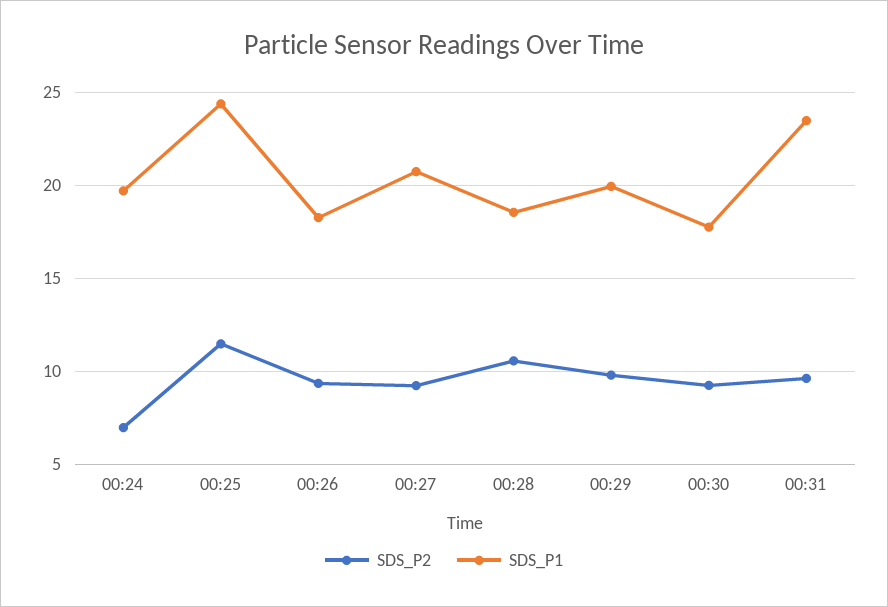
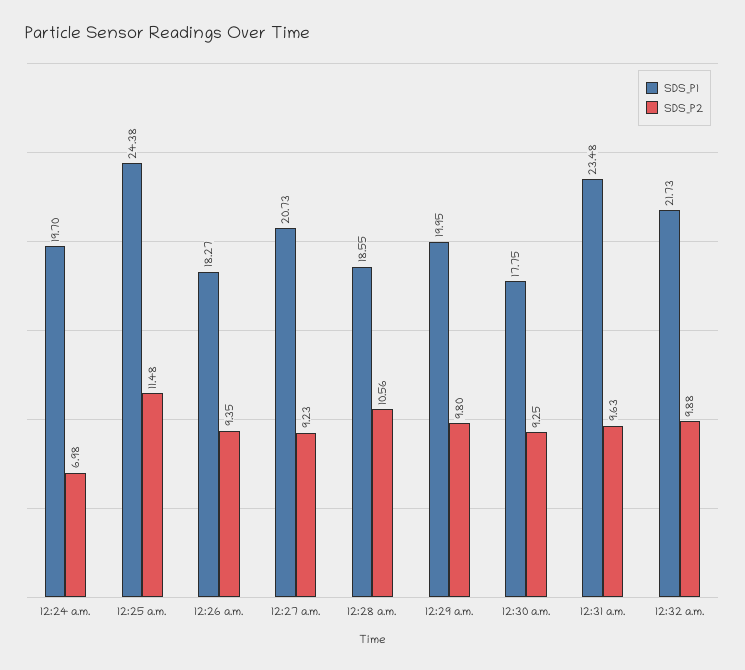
SDS_P1, 12:32 a.m.: none -> 21.73
SDS_P2, 12:32 a.m.: none -> 9.88

